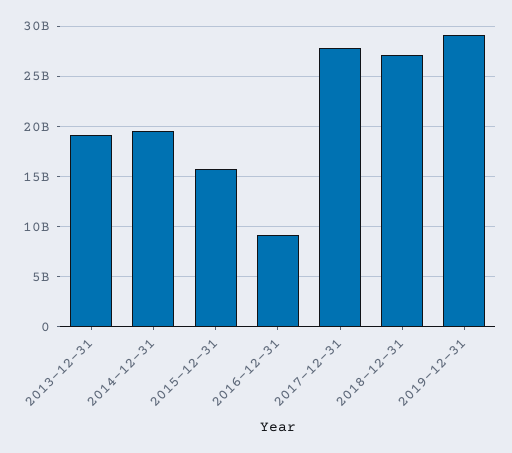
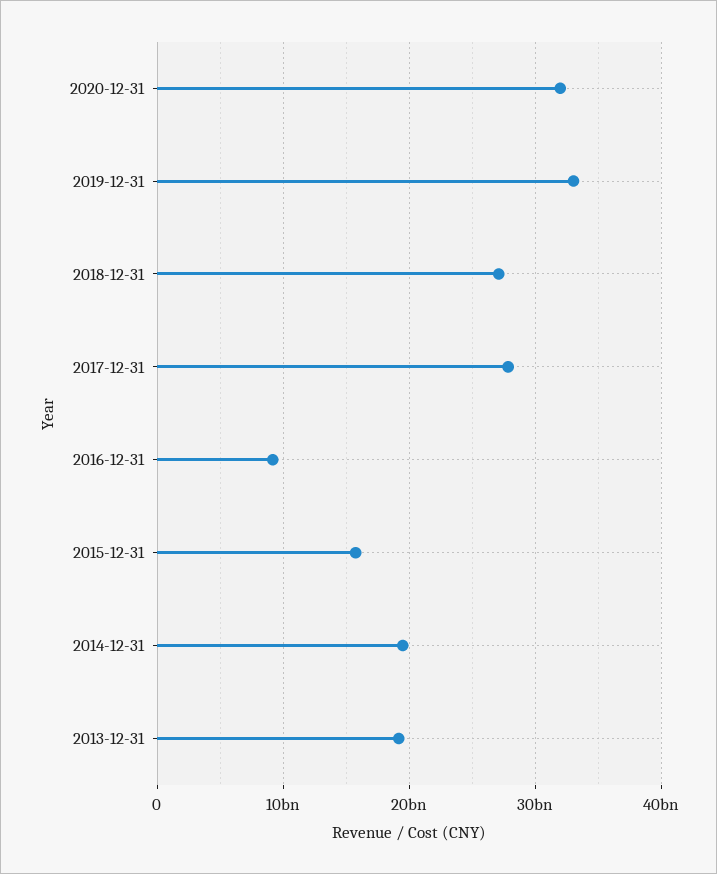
2019-12-31: 29000000000 -> 33000000000
2020-12-31: none -> 32000000000

